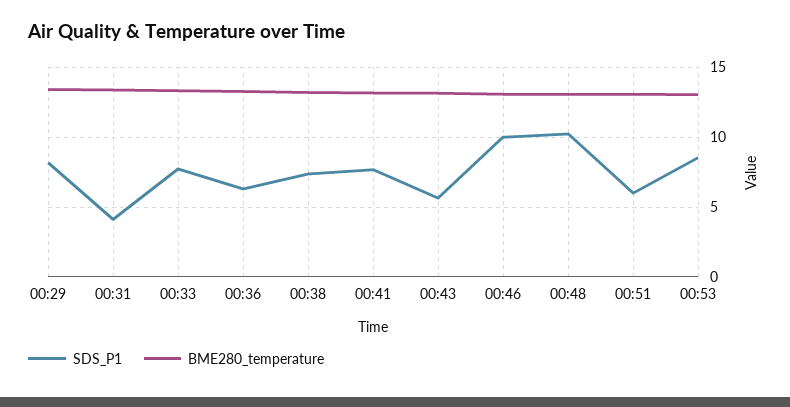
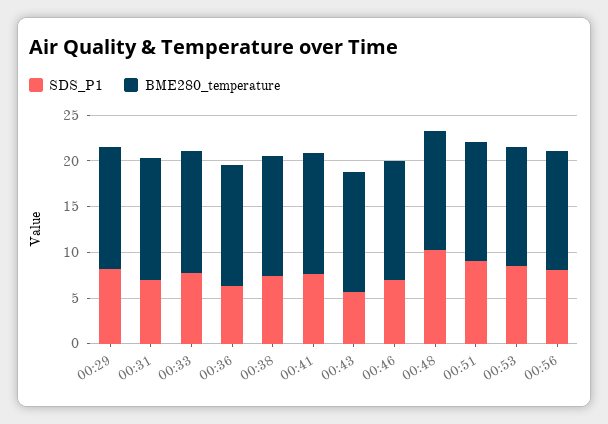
SDS_P1, 00:31: 4 -> 7
SDS_P1, 00:46: 10 -> 7
SDS_P1, 00:51: 6 -> 9
SDS_P1, 00:56: none -> 8
BME280_temperature, 00:56: none -> 13

